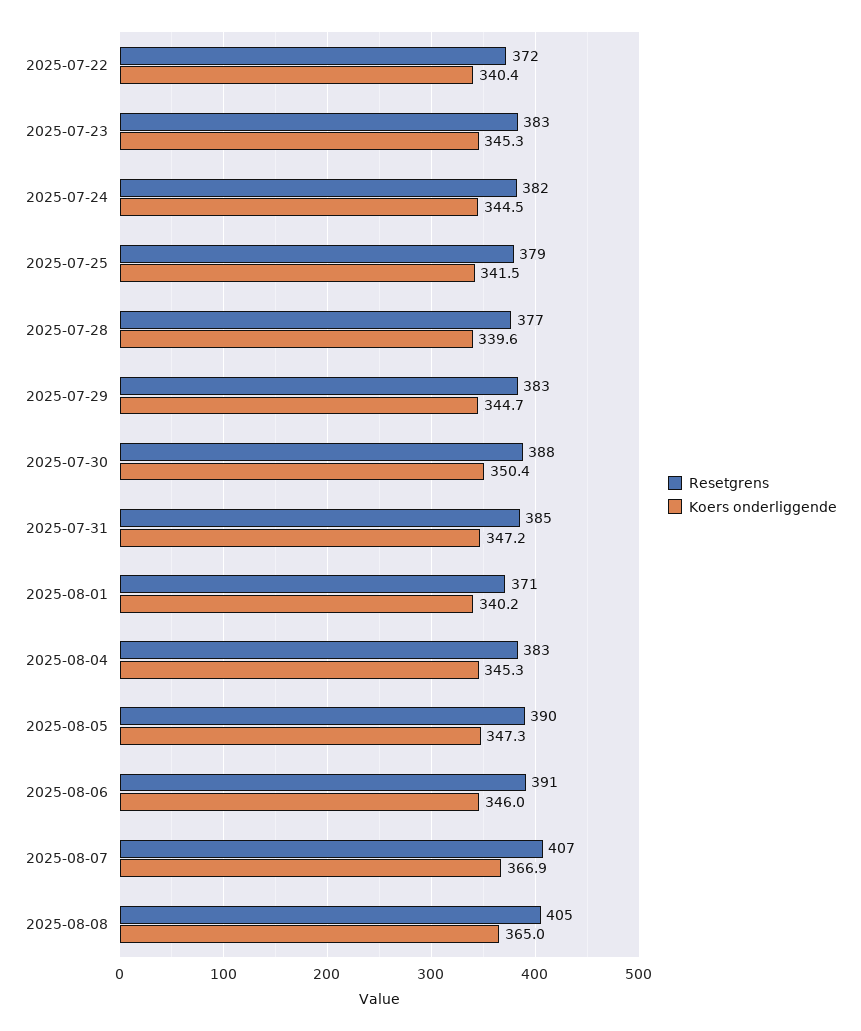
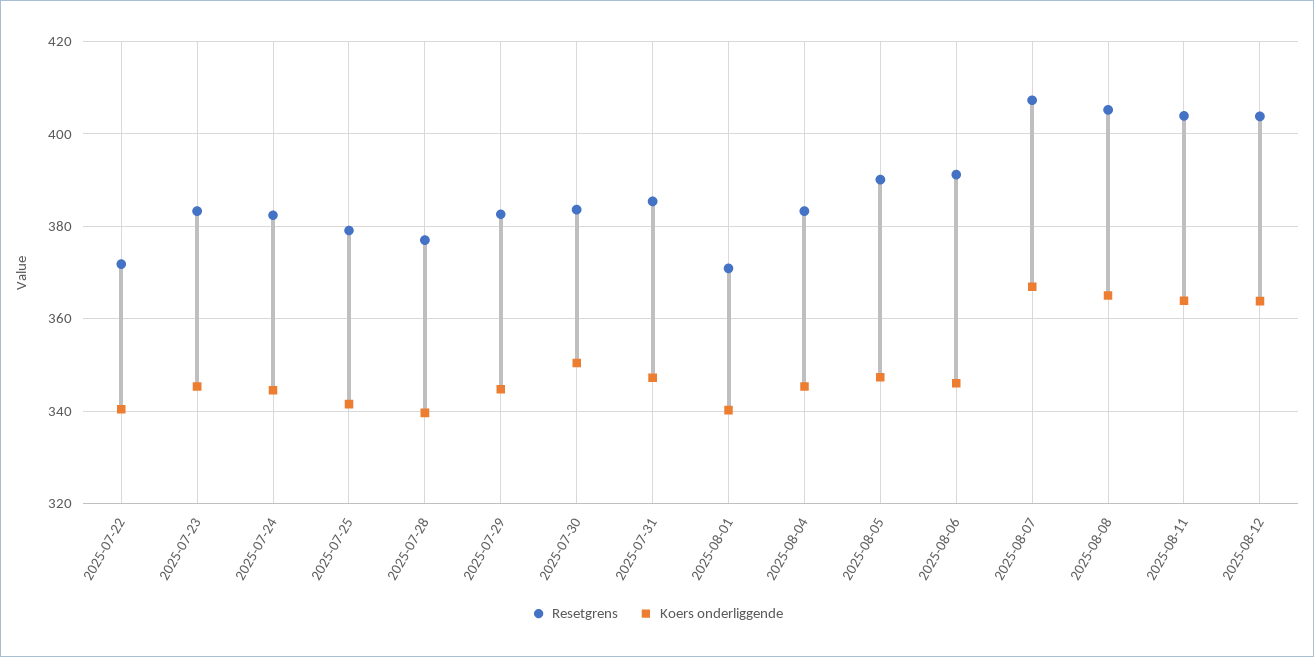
Resetgrens, 2025-07-30: 388 -> 384
Resetgrens, 2025-08-11: none -> 404
Koers onderliggende, 2025-08-11: none -> 364
Resetgrens, 2025-08-12: none -> 404
Koers onderliggende, 2025-08-12: none -> 364

